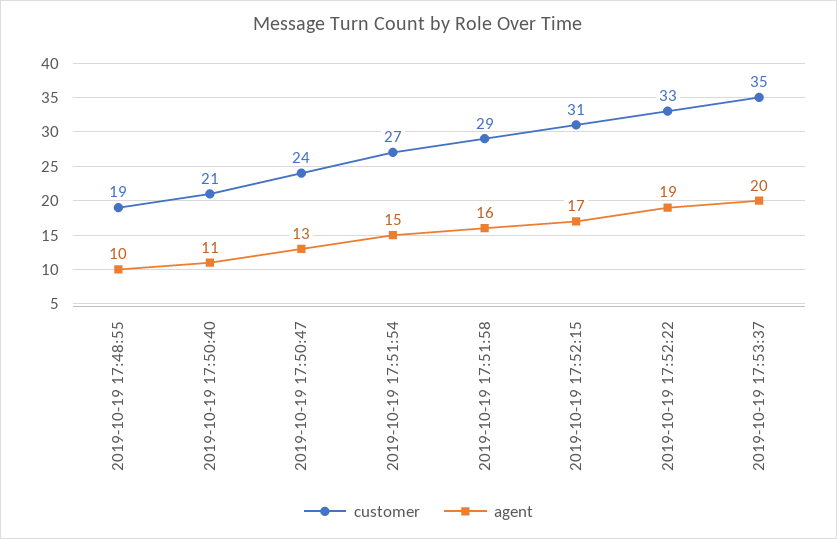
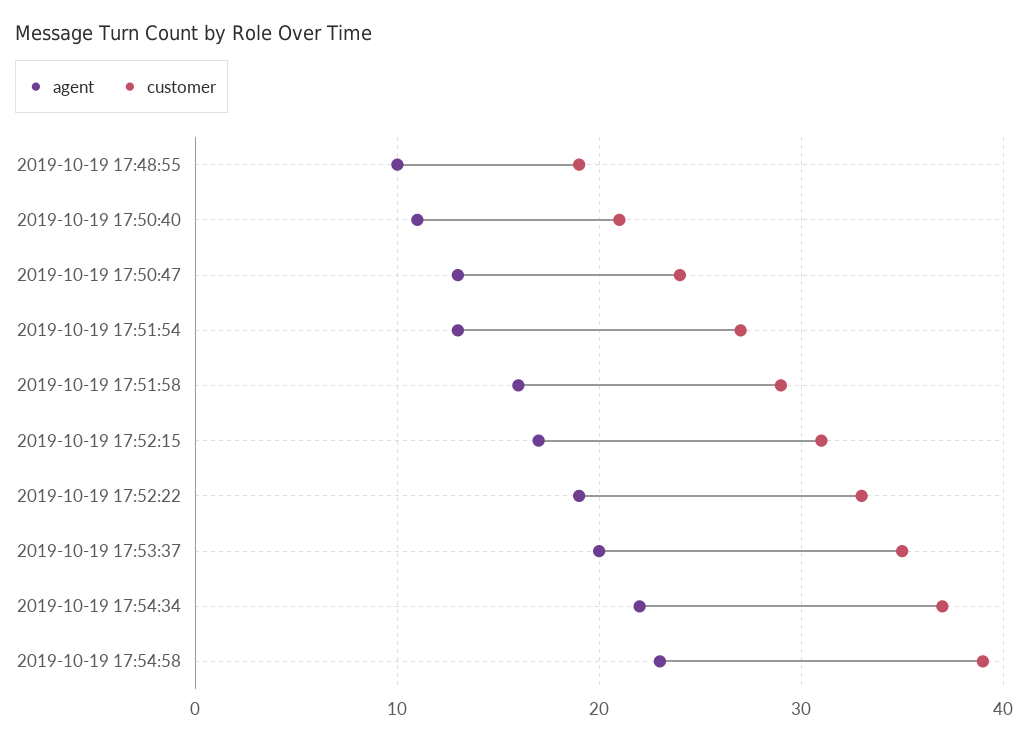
agent, 2019-10-19 17:51:54: 15 -> 13
agent, 2019-10-19 17:54:34: none -> 22
customer, 2019-10-19 17:54:34: none -> 37
agent, 2019-10-19 17:54:58: none -> 23
customer, 2019-10-19 17:54:58: none -> 39

